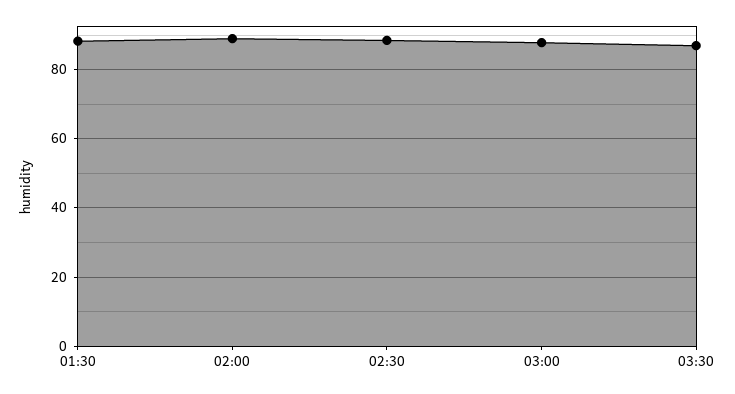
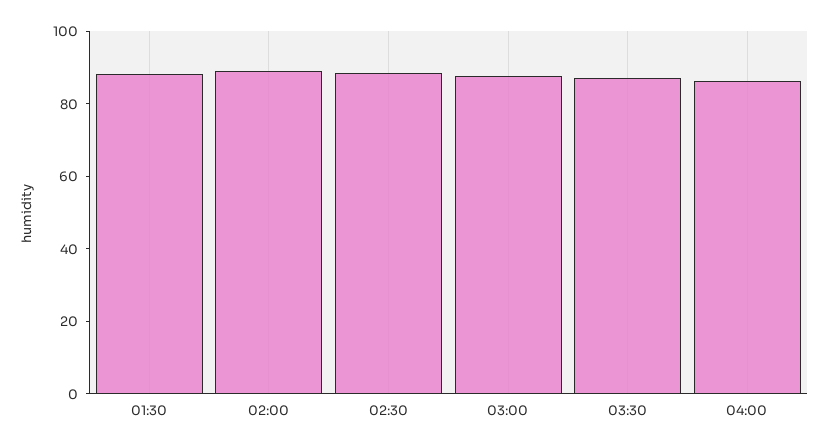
04:00: none -> 85

